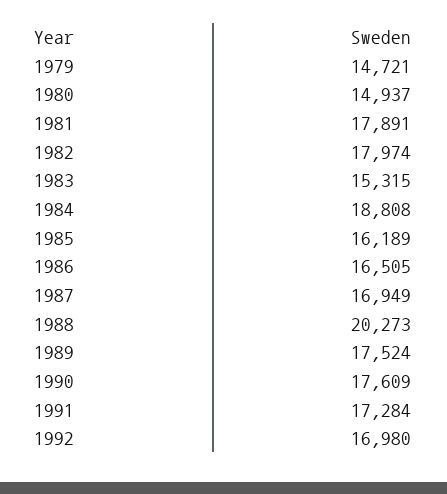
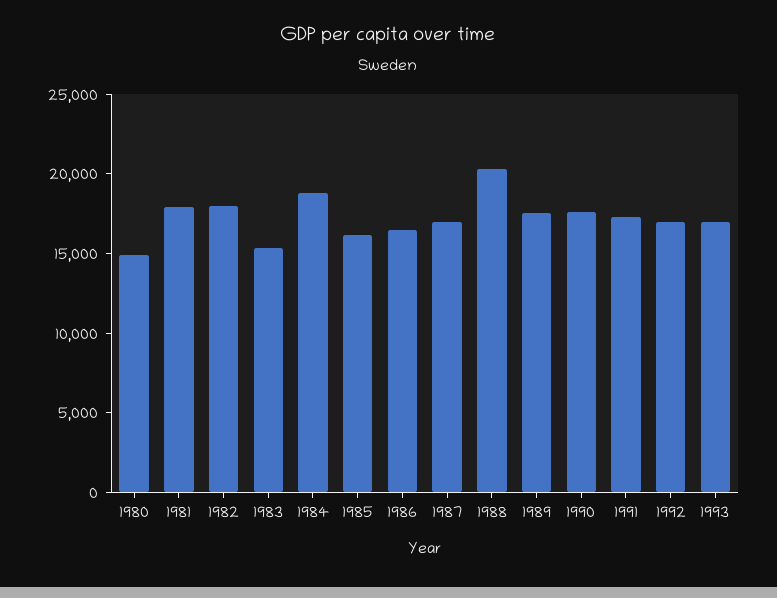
1979: 14721 -> none
1993: none -> 17000

